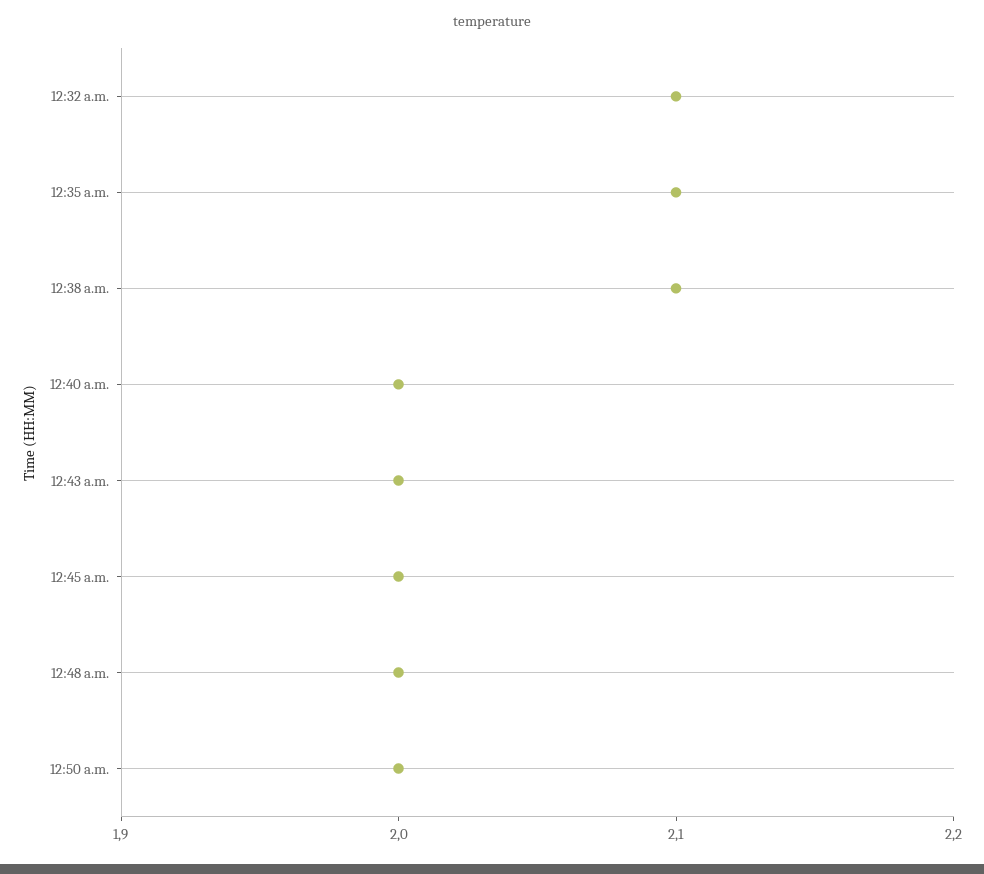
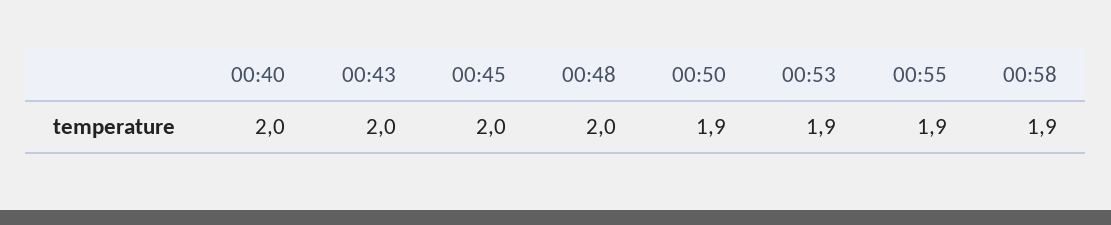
12:32 a.m.: 2.1 -> none
12:35 a.m.: 2.1 -> none
12:38 a.m.: 2.1 -> none
12:50 a.m.: 2 -> 1.9
00:53: none -> 1.9
00:55: none -> 1.9
00:58: none -> 1.9

